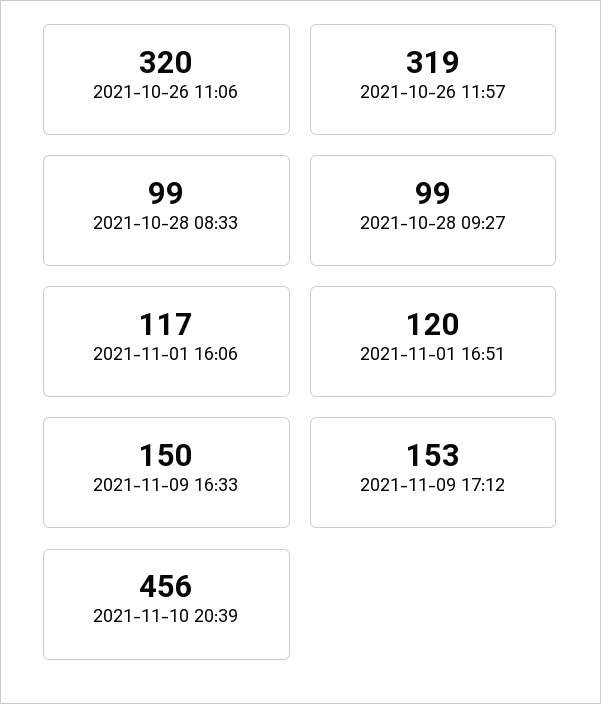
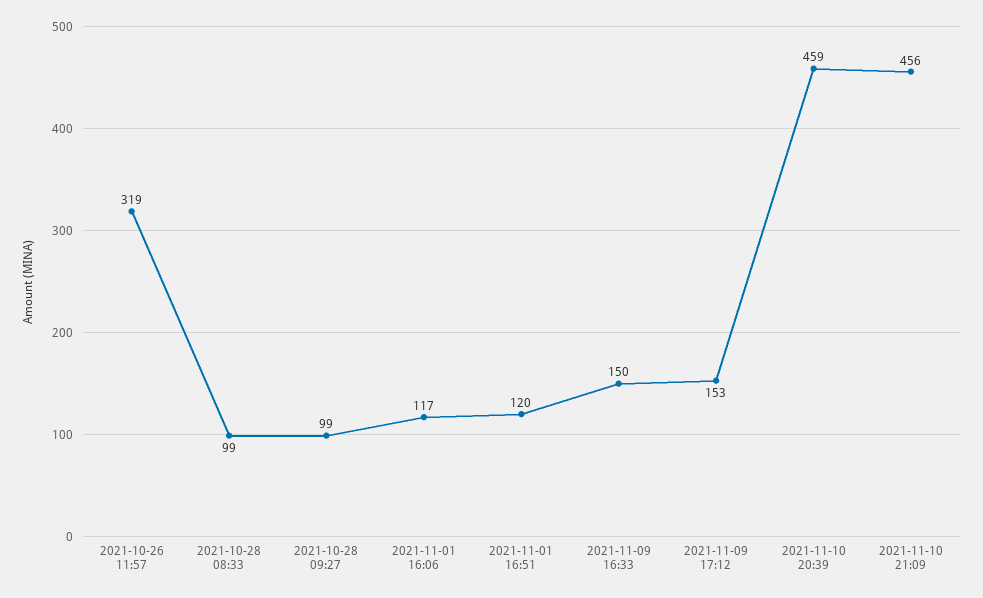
2021-10-26 11:06: 320 -> none
2021-11-10 20:39: 456 -> 459
2021-11-10 21:09: none -> 456

